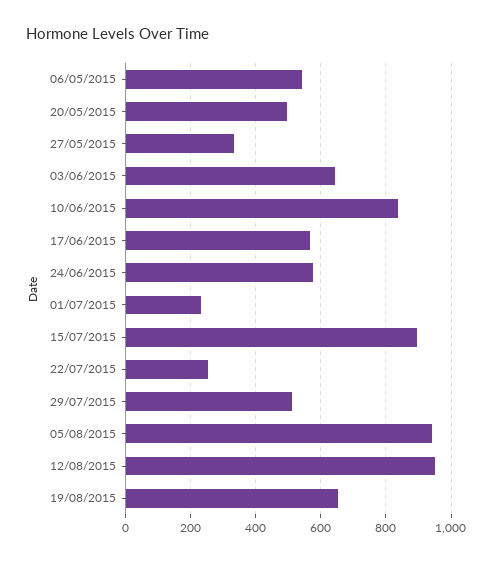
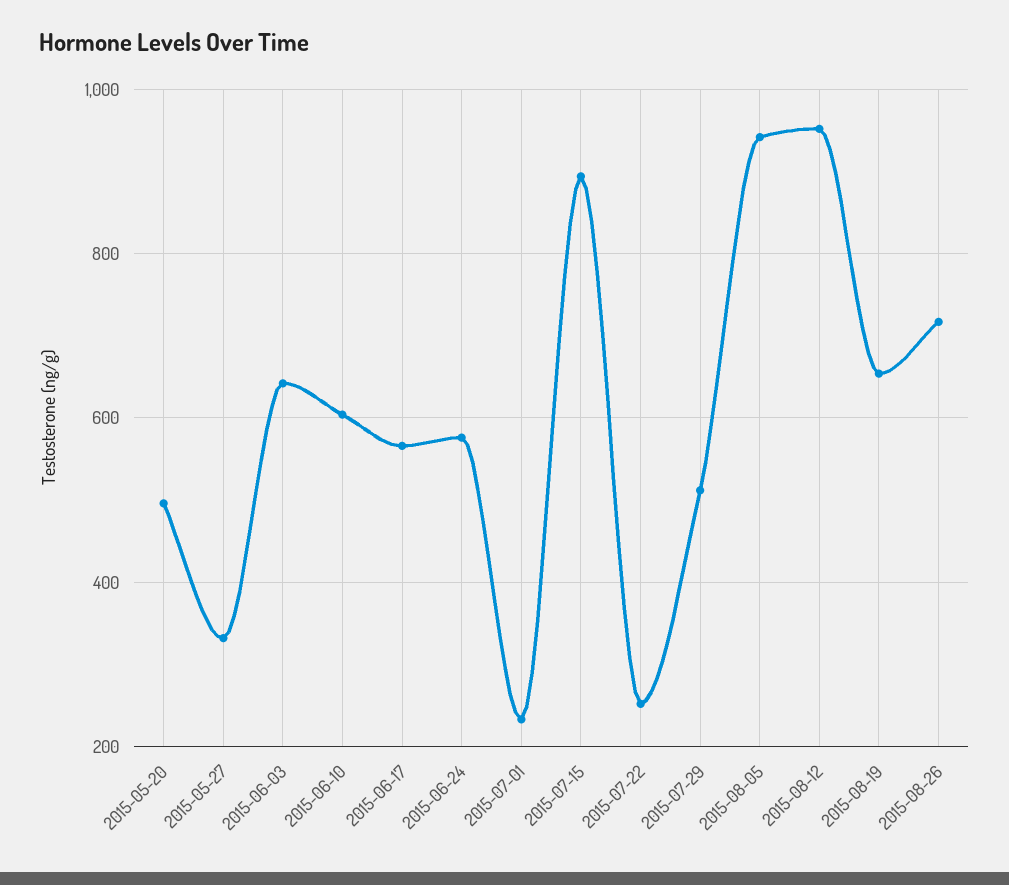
06/05/2015: 540 -> none
10/06/2015: 840 -> 600
2015-08-26: none -> 720

